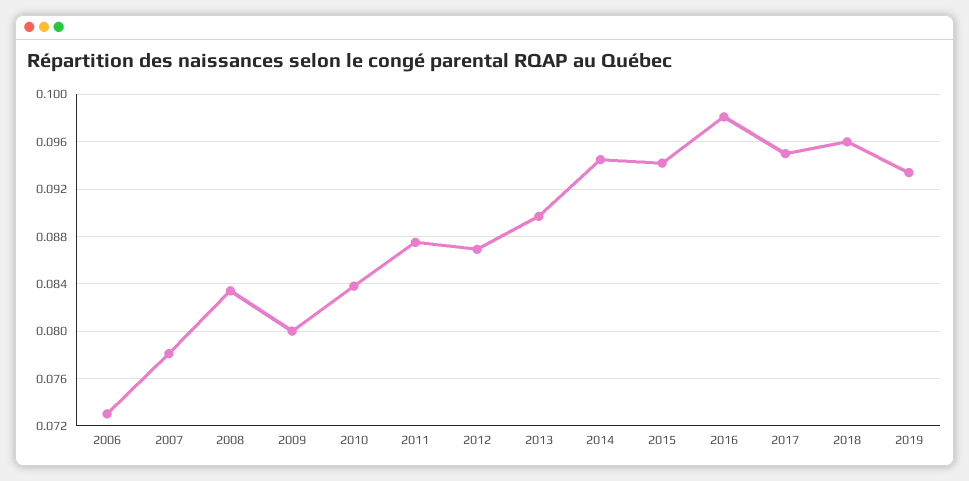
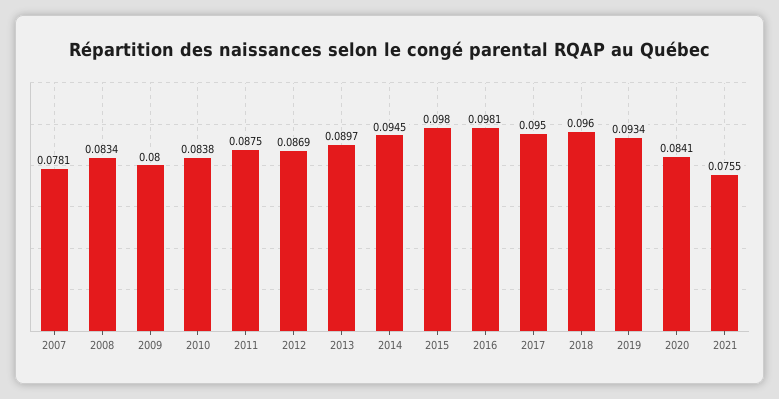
2006: 0.073 -> none
2015: 0.094 -> 0.098
2020: none -> 0.0841
2021: none -> 0.0755

